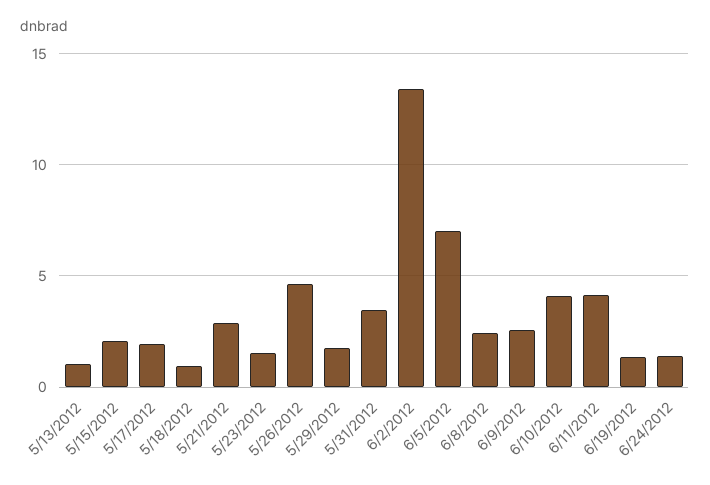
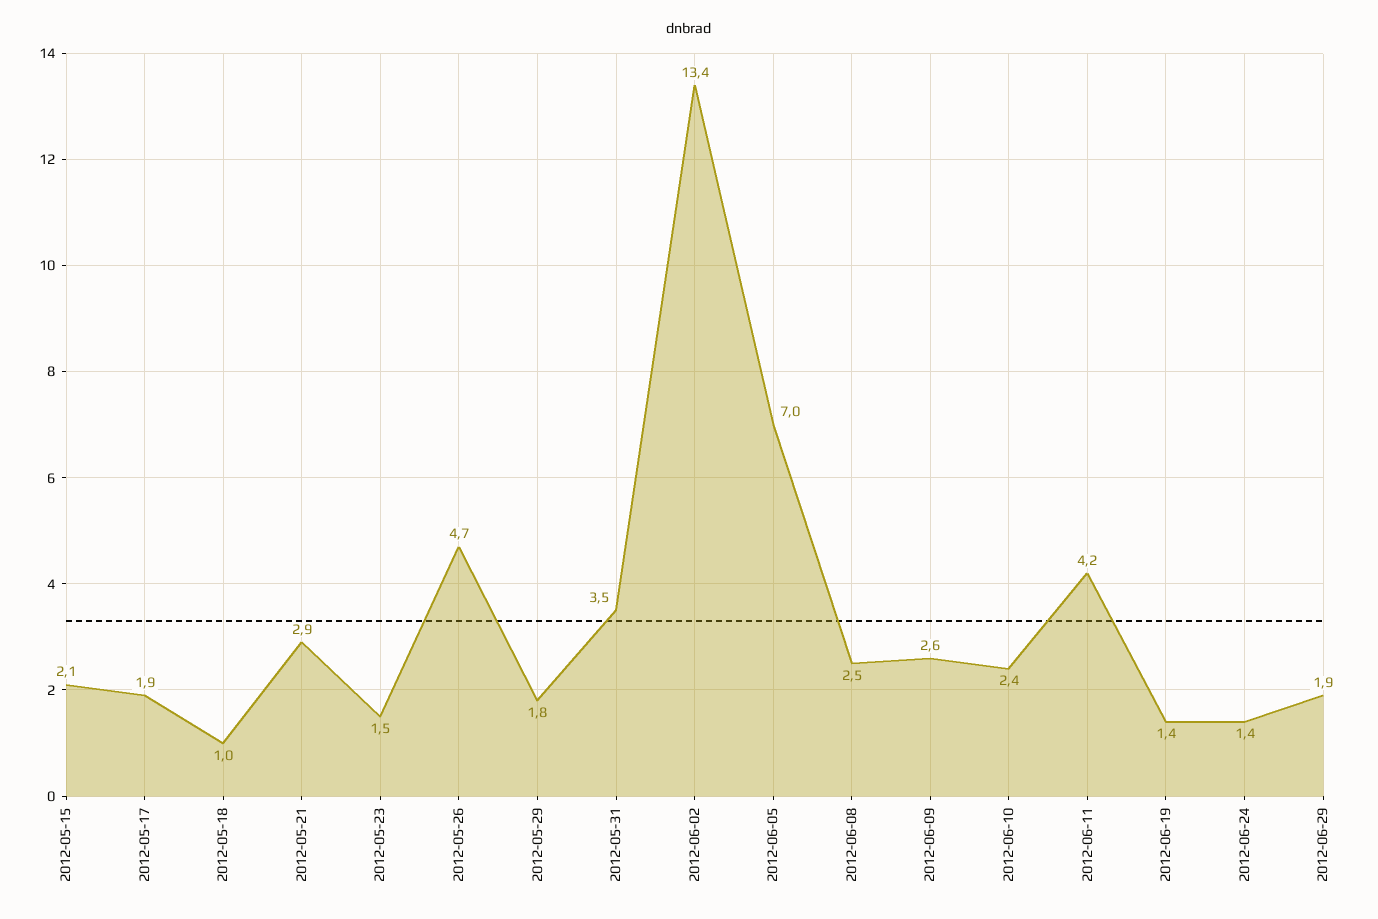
5/13/2012: 1 -> none
6/10/2012: 4 -> 2.4
2012-06-29: none -> 1.9

